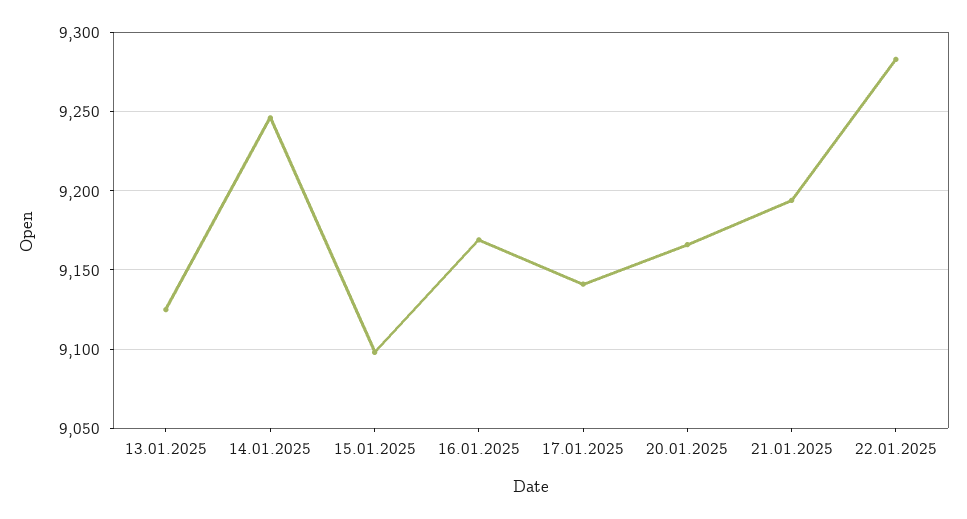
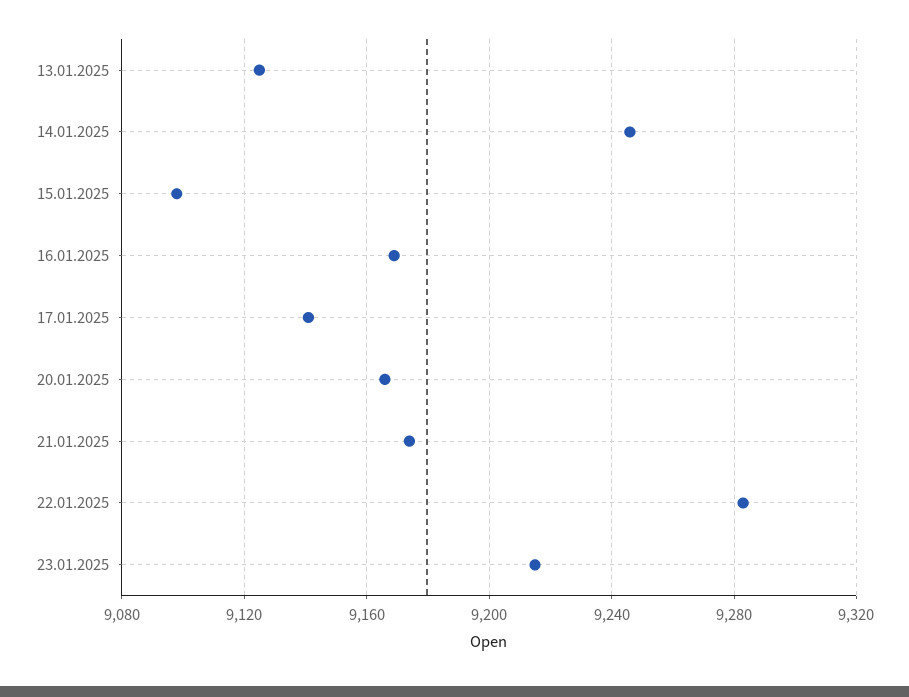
21.01.2025: 9195 -> 9175
23.01.2025: none -> 9215

